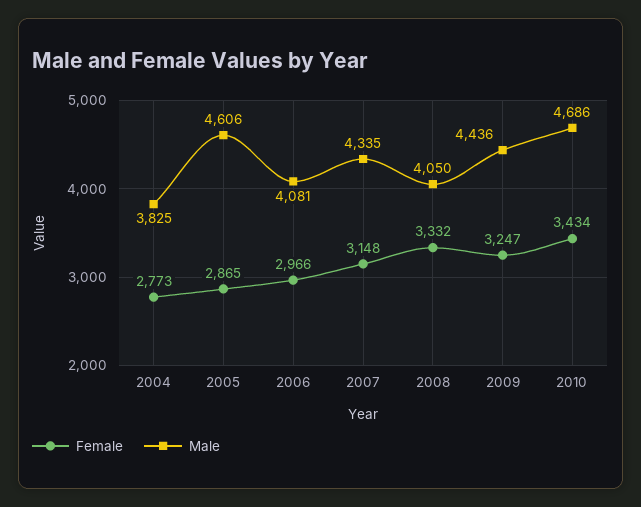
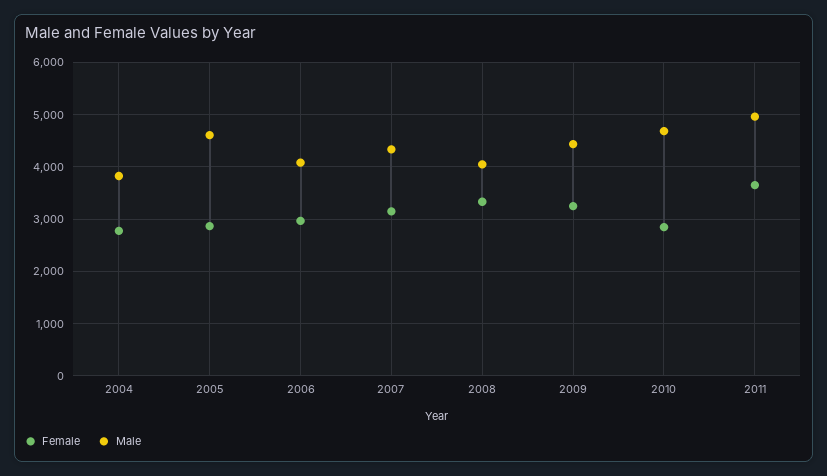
Female, 2010: 3434 -> 2800
Female, 2011: none -> 3600
Male, 2011: none -> 5000

